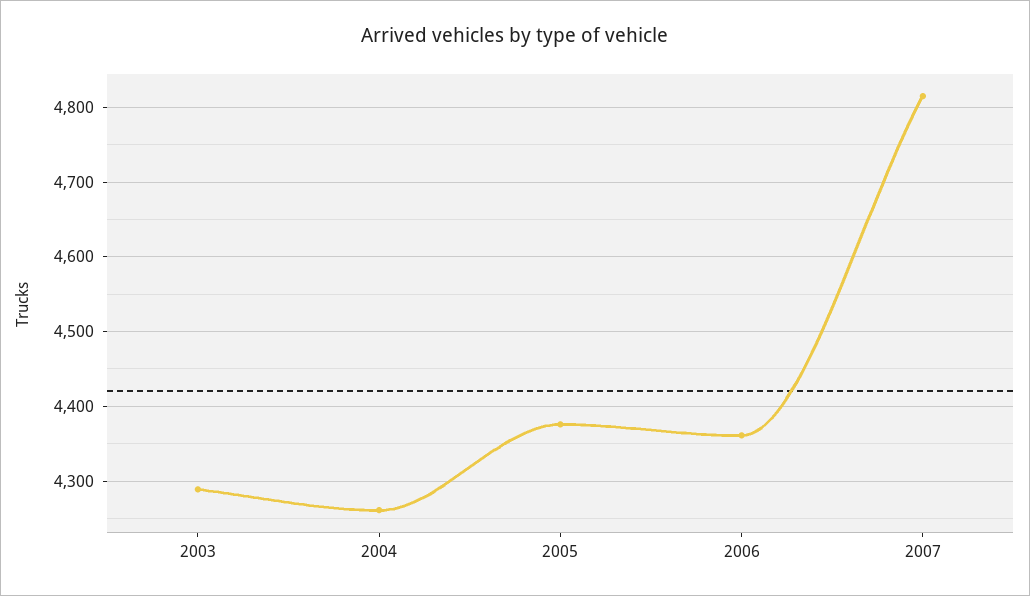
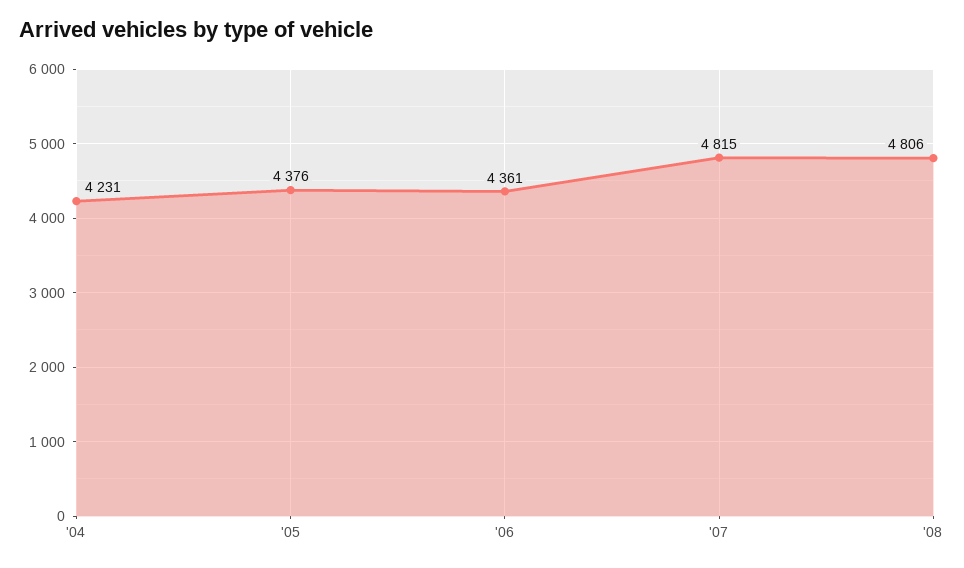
2003: 4290 -> none
2004: 4260 -> 4231
'08: none -> 4806

